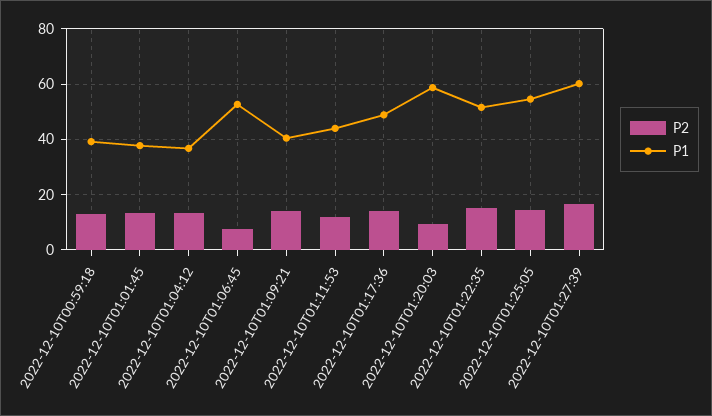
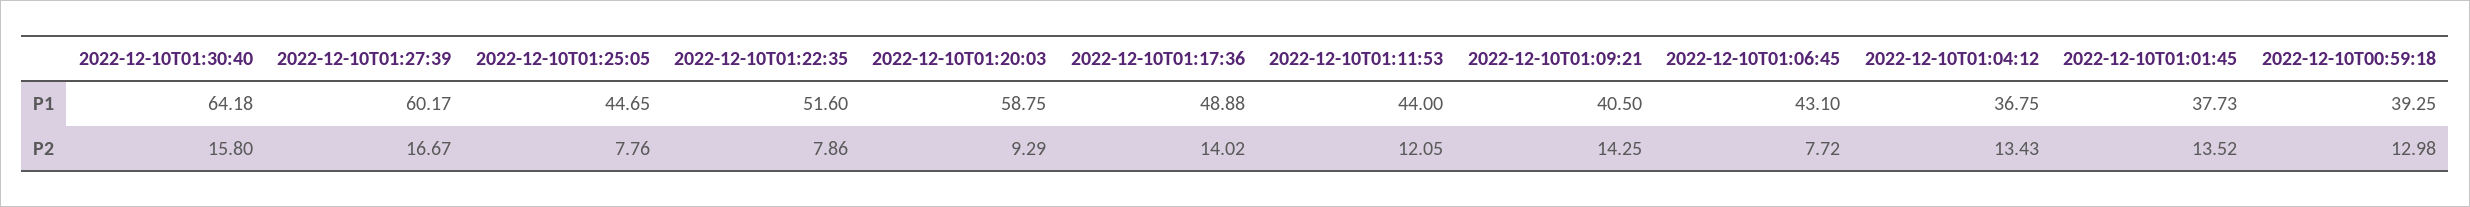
P1, 2022-12-10T01:06:45: 52.5 -> 43.1
P2, 2022-12-10T01:22:35: 15 -> 7.86
P2, 2022-12-10T01:25:05: 15 -> 7.76
P1, 2022-12-10T01:25:05: 55 -> 44.65
P1, 2022-12-10T01:30:40: none -> 64.18
P2, 2022-12-10T01:30:40: none -> 15.8

